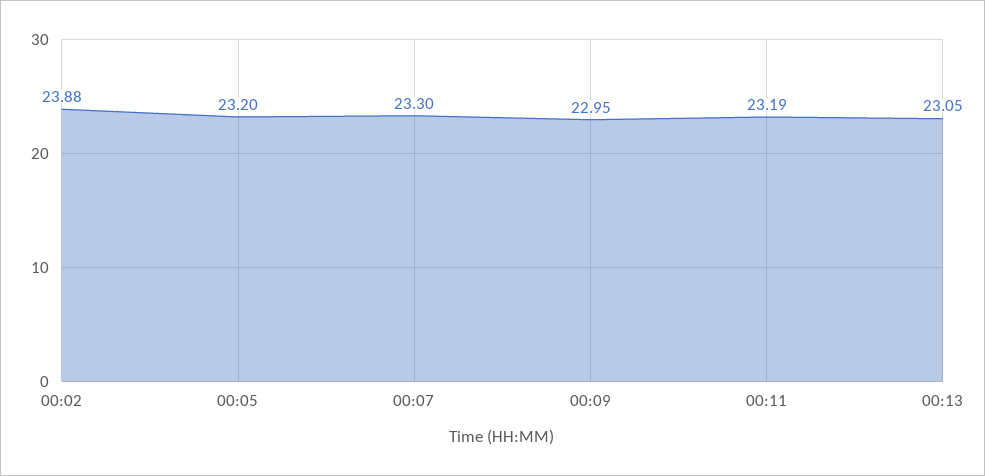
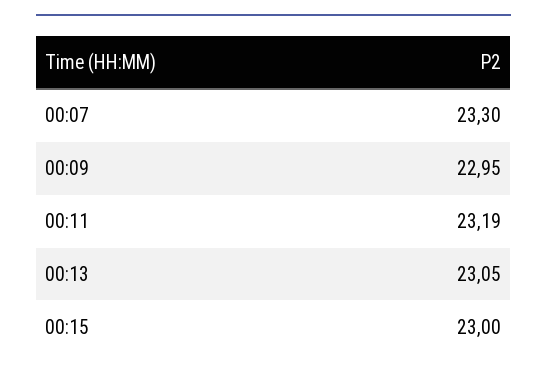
00:02: 23.88 -> none
00:05: 23.2 -> none
00:15: none -> 23

